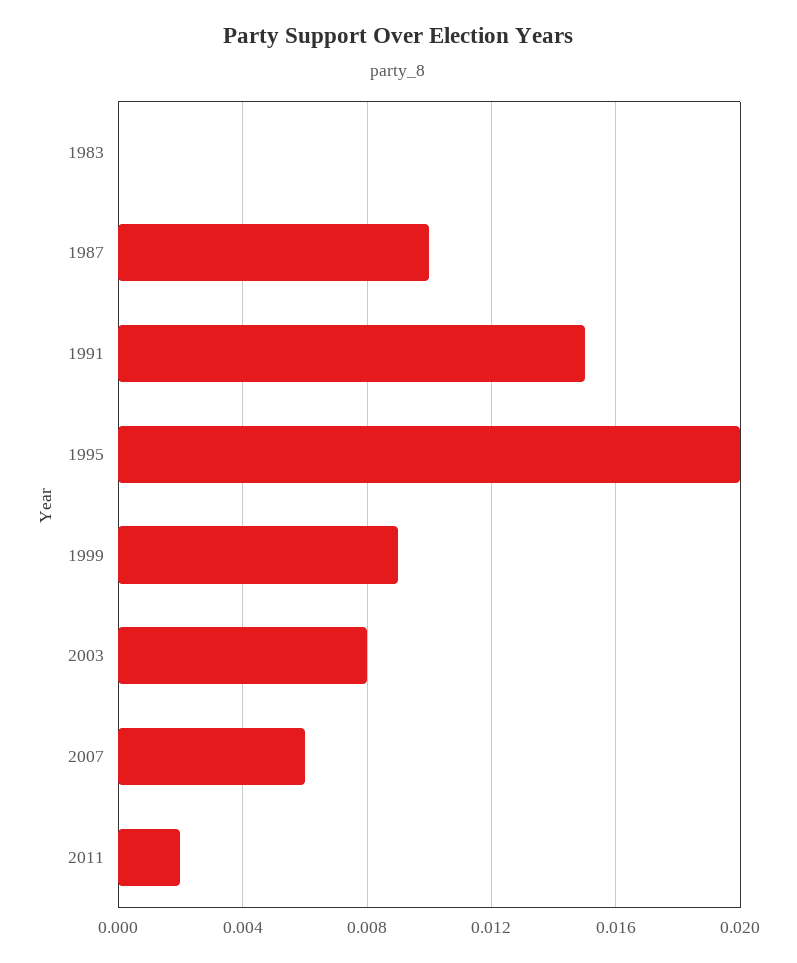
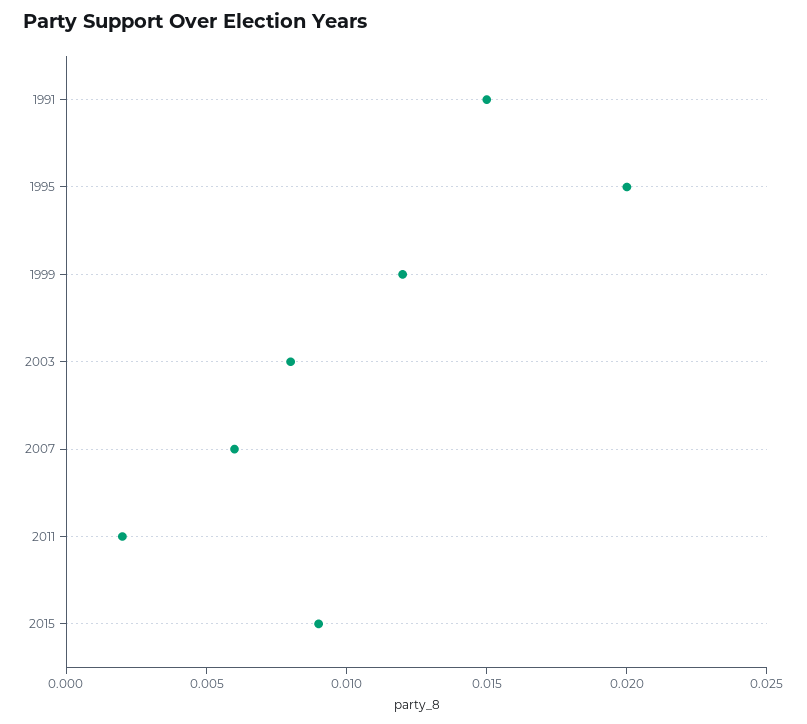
1983: 0 -> none
1987: 0.01 -> none
1999: 0.009 -> 0.012
2015: none -> 0.009

